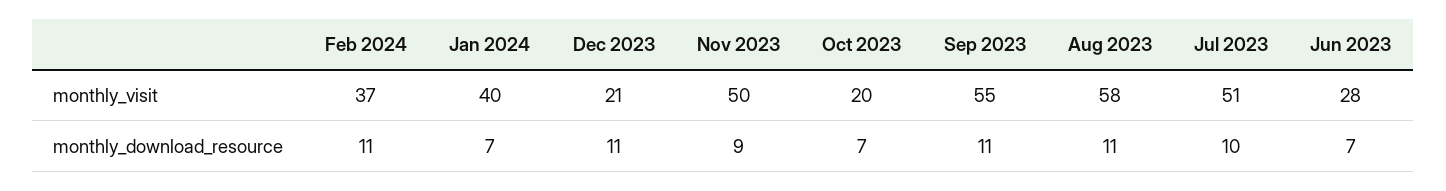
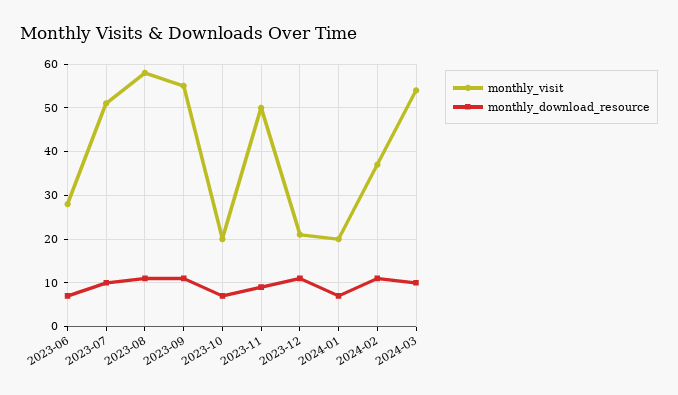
monthly_visit, Jan 2024: 40 -> 20
monthly_visit, 2024-03: none -> 55
monthly_download_resource, 2024-03: none -> 10

